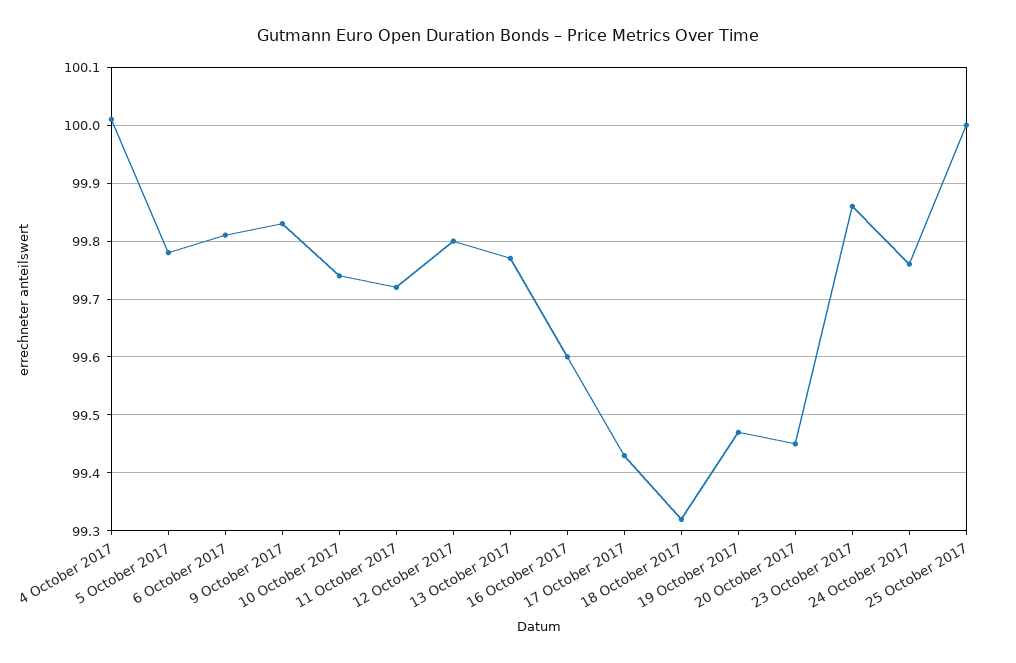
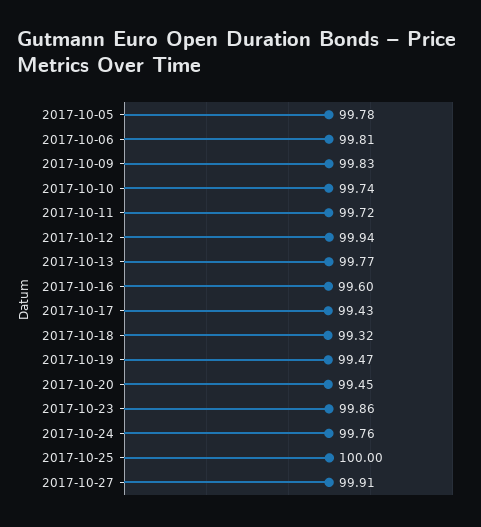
4 October 2017: 100 -> none
12 October 2017: 99.8 -> 99.94
2017-10-27: none -> 99.91

